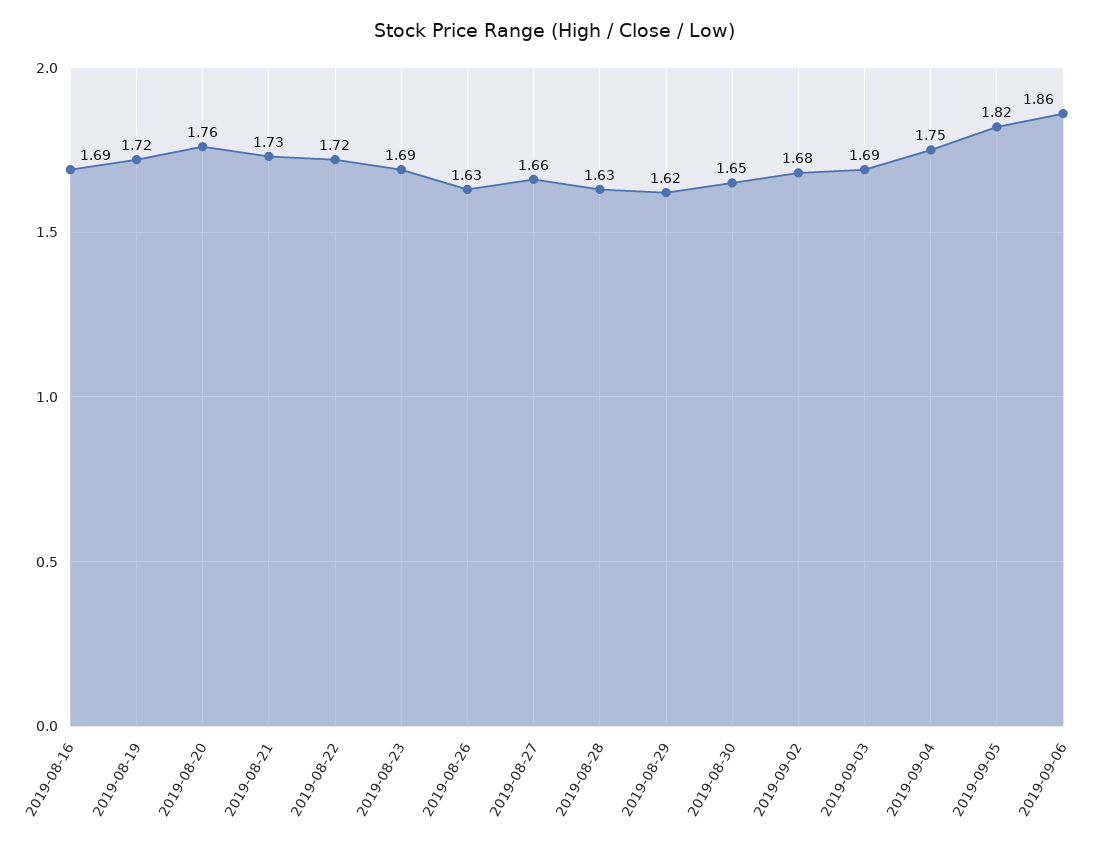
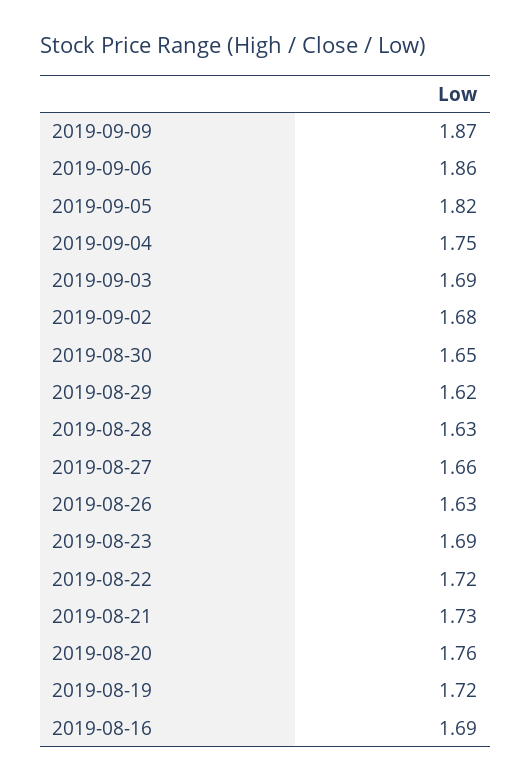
2019-09-09: none -> 1.87

